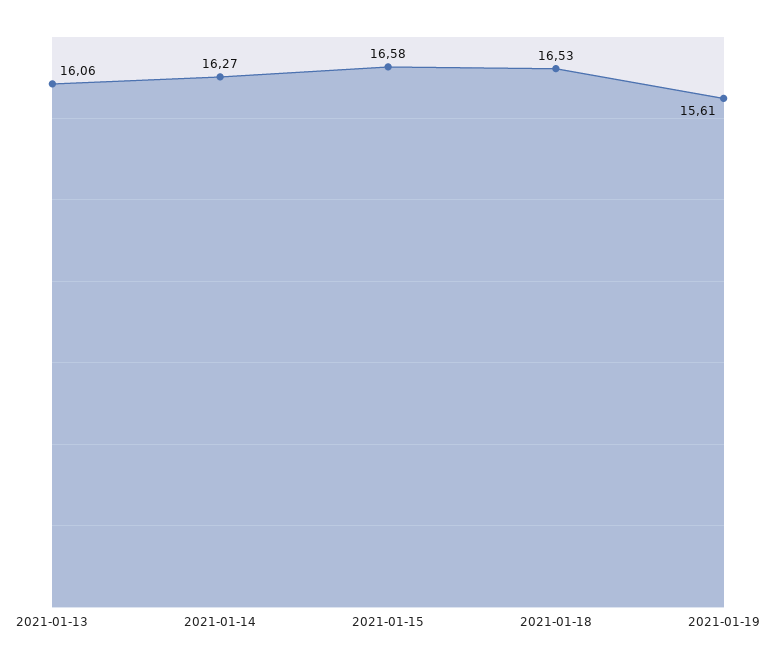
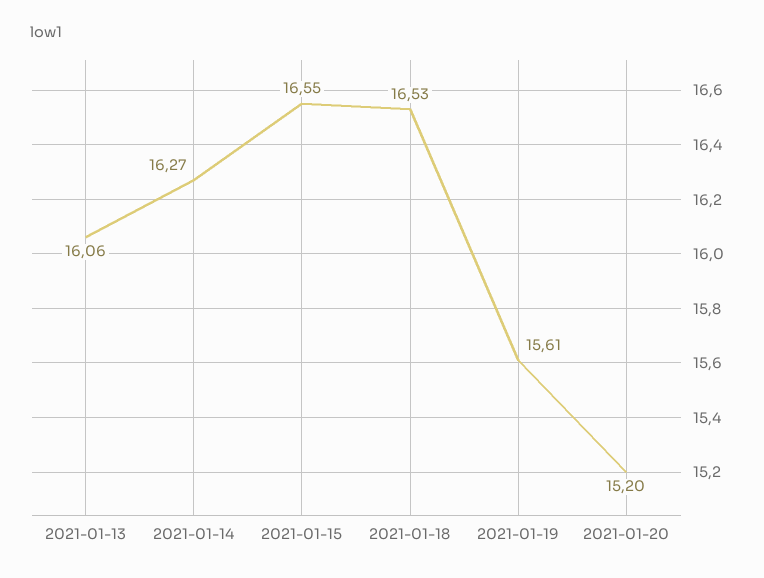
2021-01-15: 16.58 -> 16.55
2021-01-20: none -> 15.2

